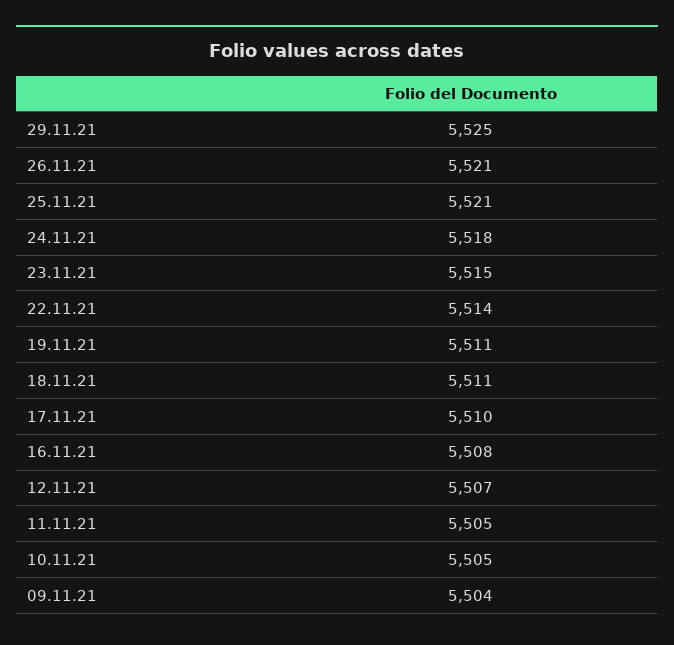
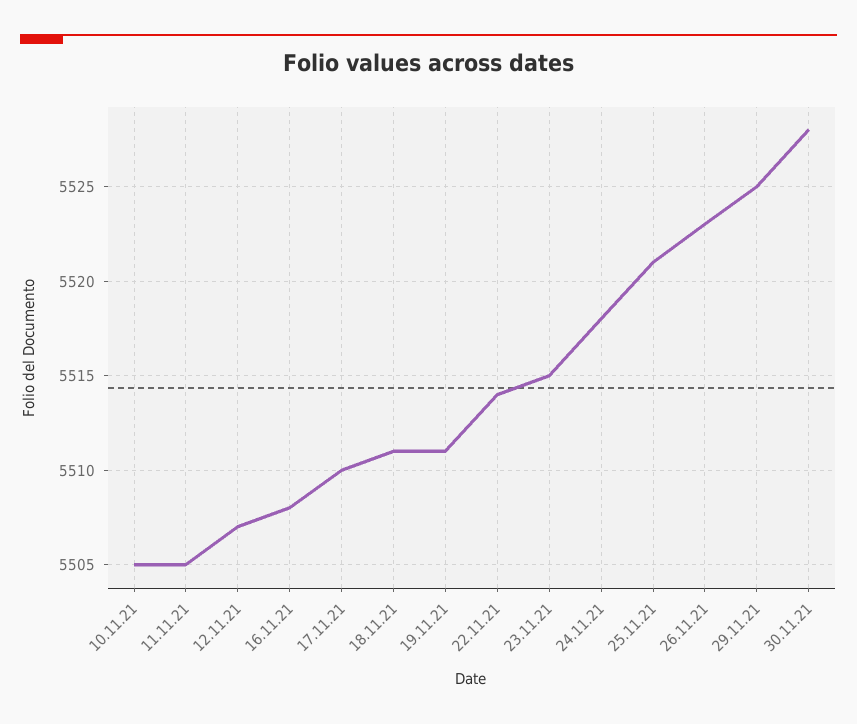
26.11.21: 5521 -> 5523
09.11.21: 5504 -> none
30.11.21: none -> 5528

